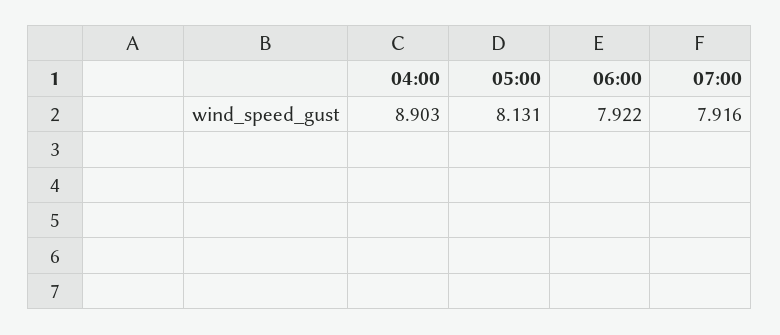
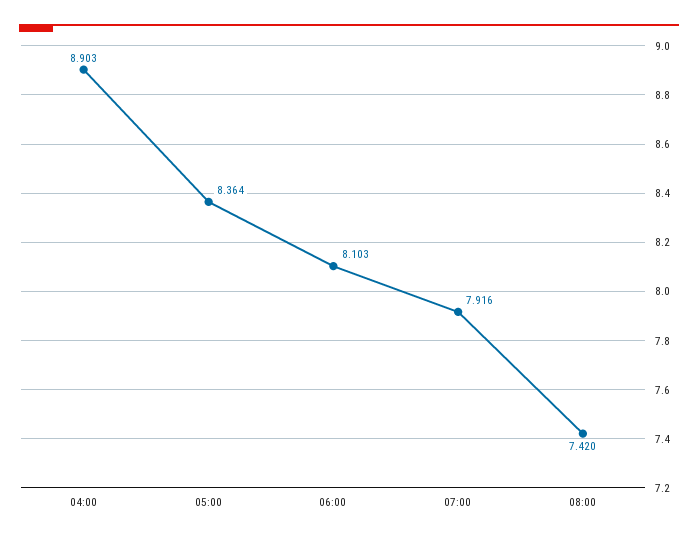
05:00: 8.131 -> 8.364
06:00: 7.922 -> 8.103
08:00: none -> 7.42

